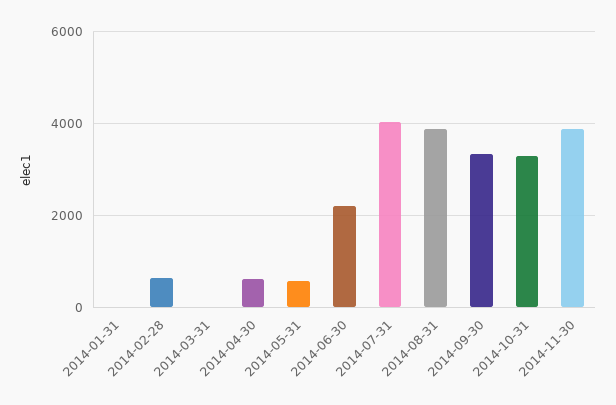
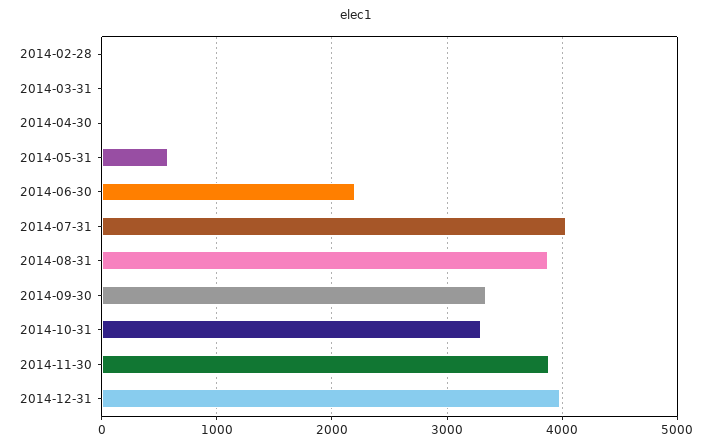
2014-01-31: 0 -> none
2014-02-28: 600 -> 0
2014-04-30: 600 -> 0
2014-12-31: none -> 4000

